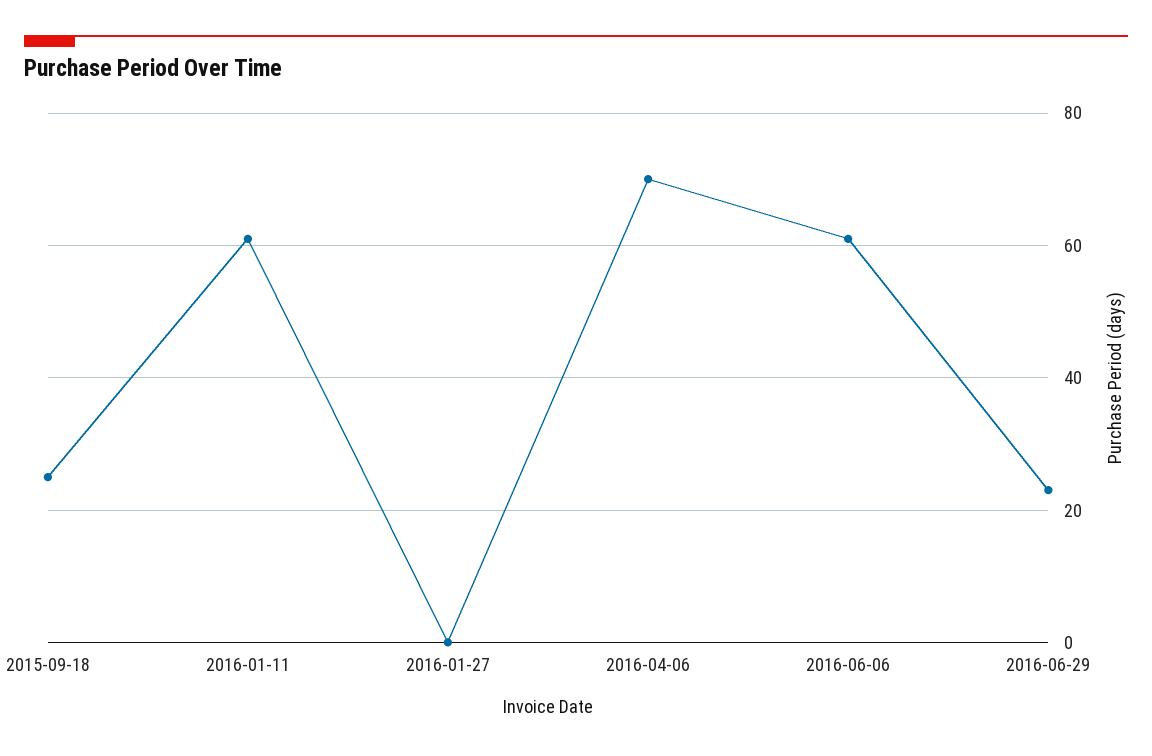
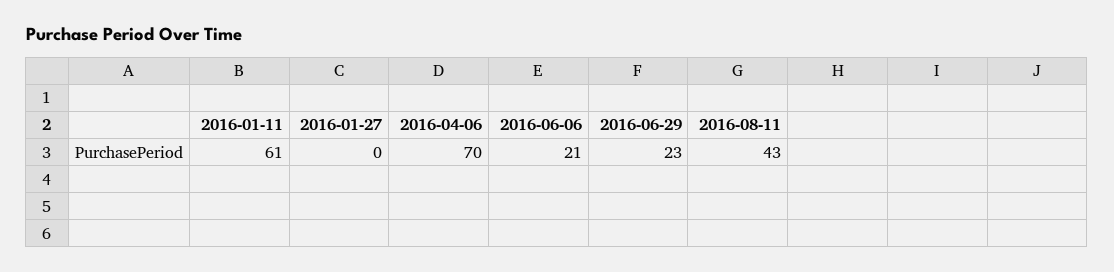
2015-09-18: 25 -> none
2016-06-06: 60 -> 21
2016-08-11: none -> 43

